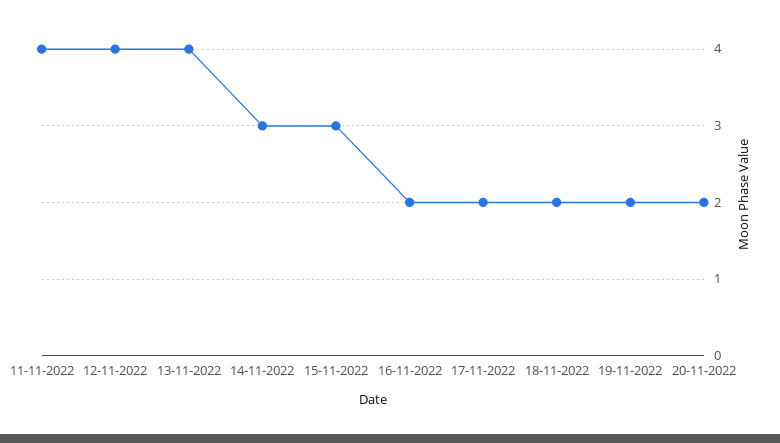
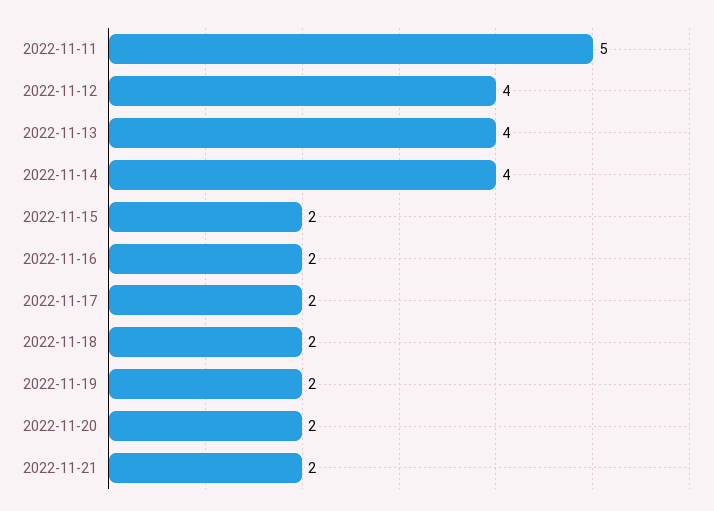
11-11-2022: 4 -> 5
14-11-2022: 3 -> 4
15-11-2022: 3 -> 2
2022-11-21: none -> 2

